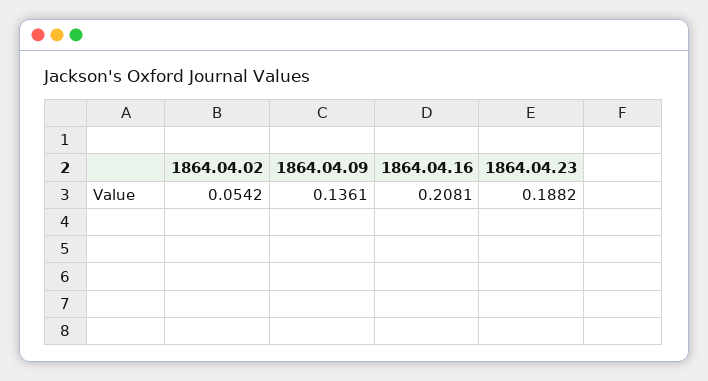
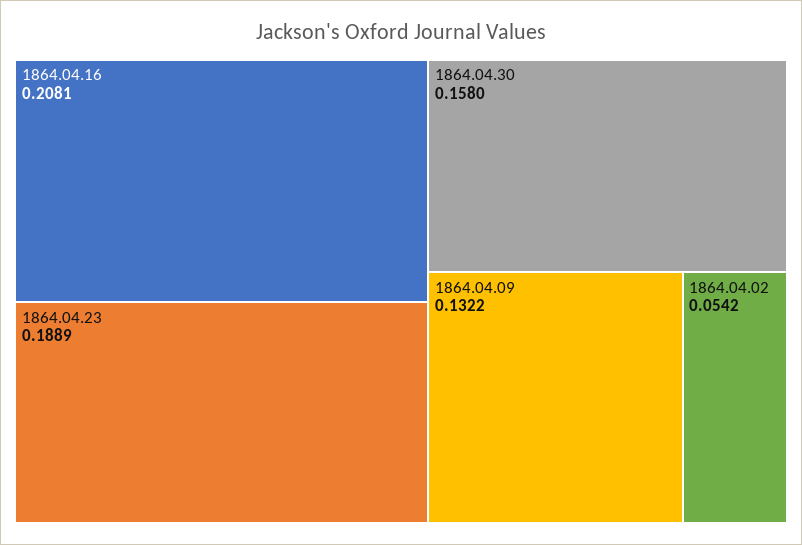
1864.04.09: 0.1361 -> 0.1322
1864.04.23: 0.1882 -> 0.1889
1864.04.30: none -> 0.158

